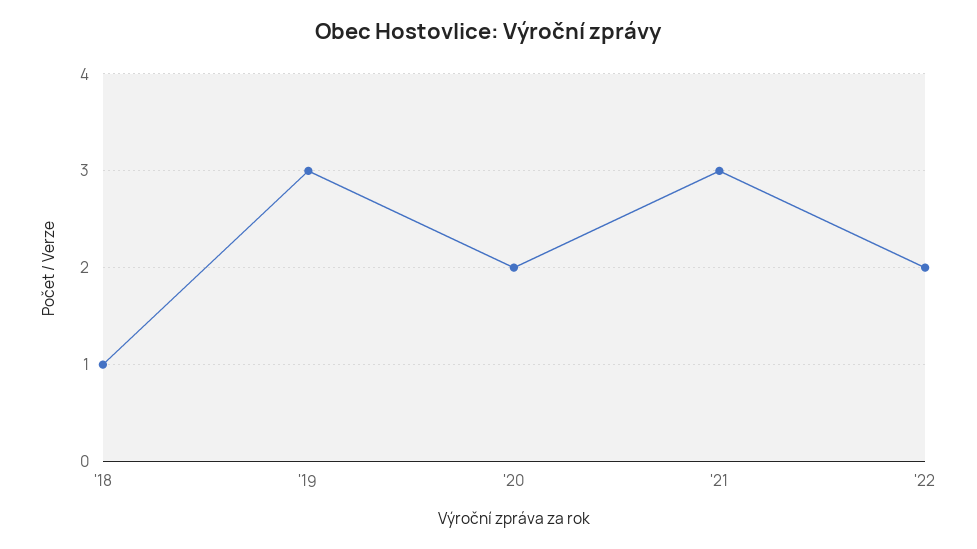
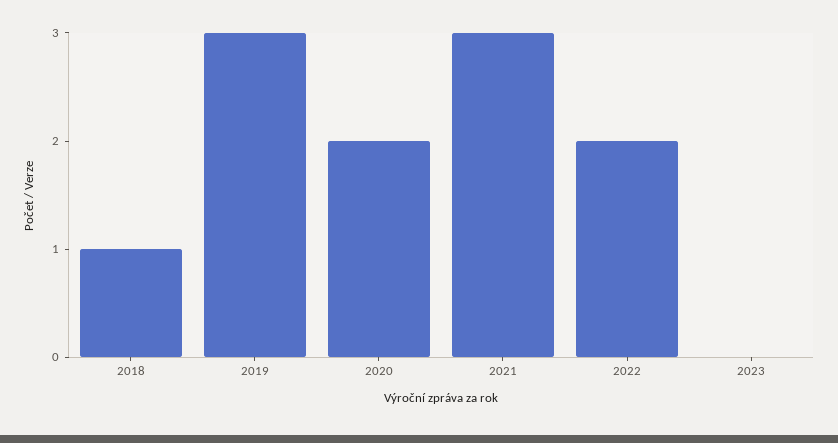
2023: none -> 0

